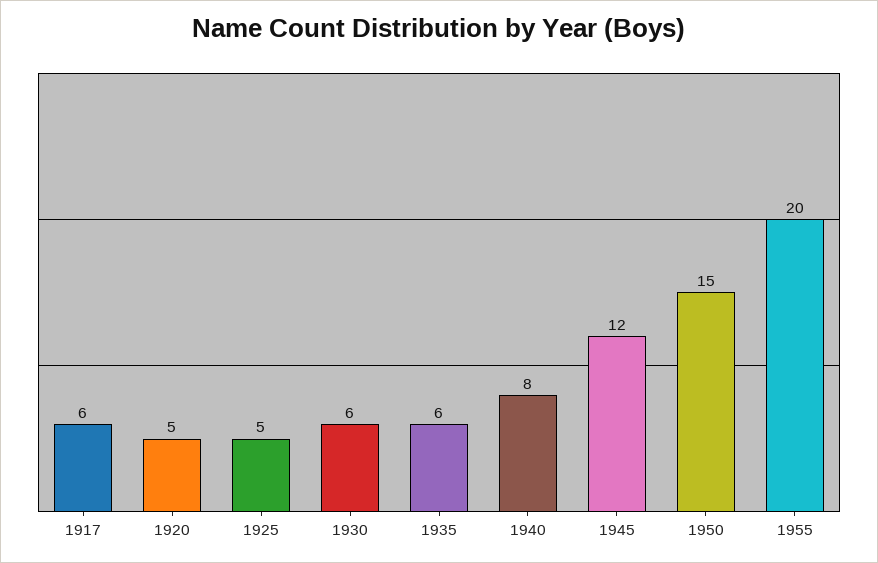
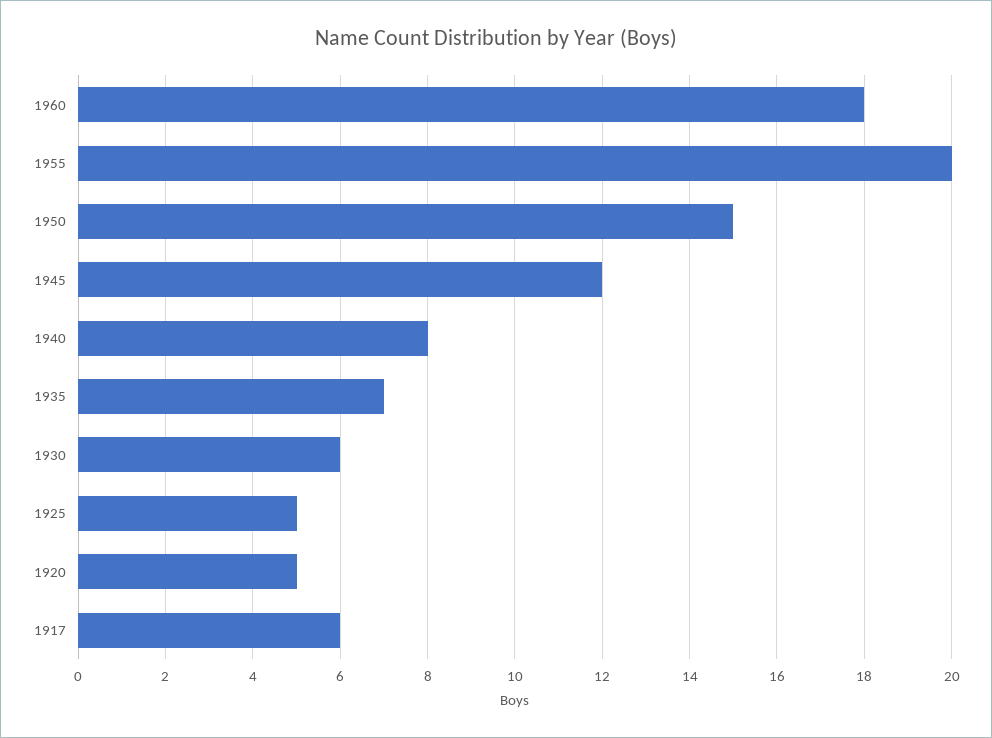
1935: 6 -> 7
1960: none -> 18

